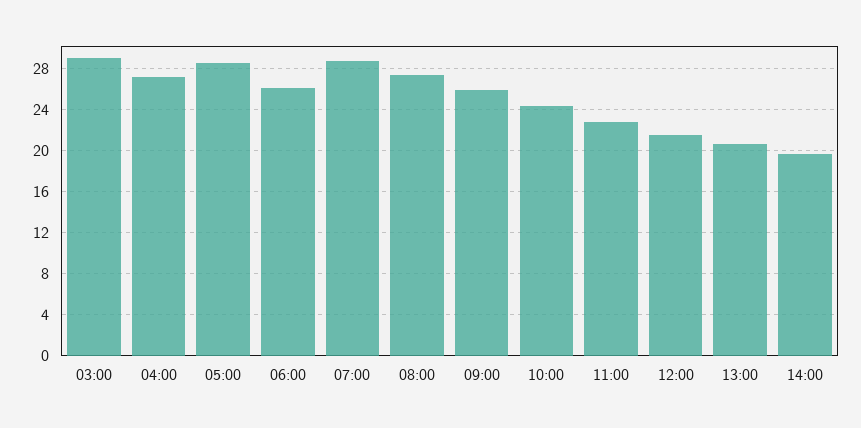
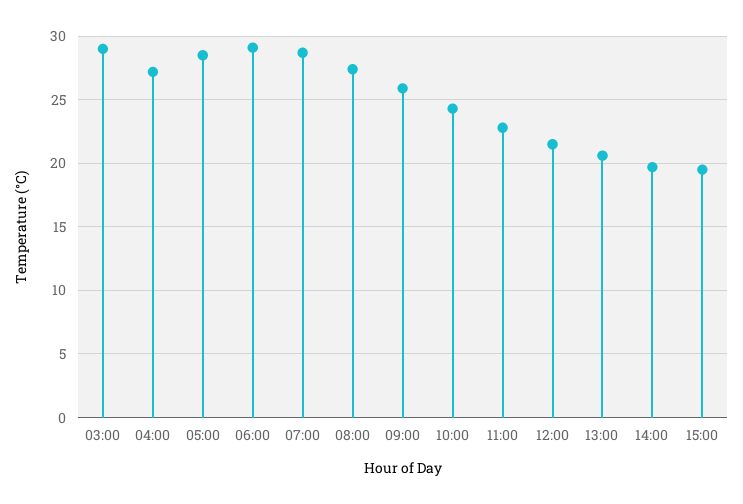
06:00: 26 -> 29
15:00: none -> 19.5

